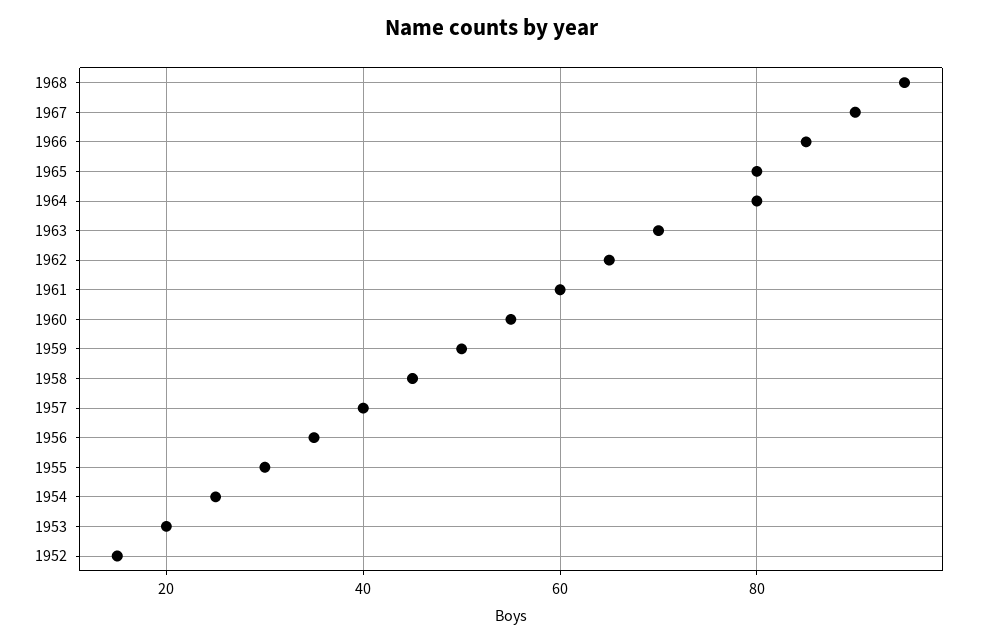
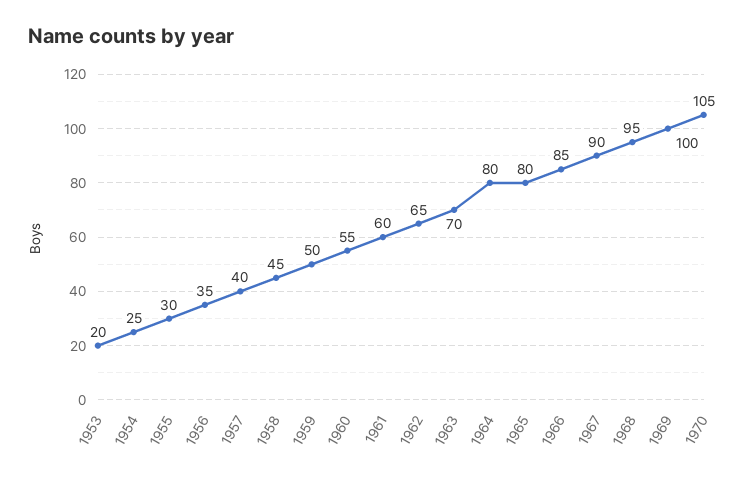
1952: 15 -> none
1969: none -> 100
1970: none -> 105

